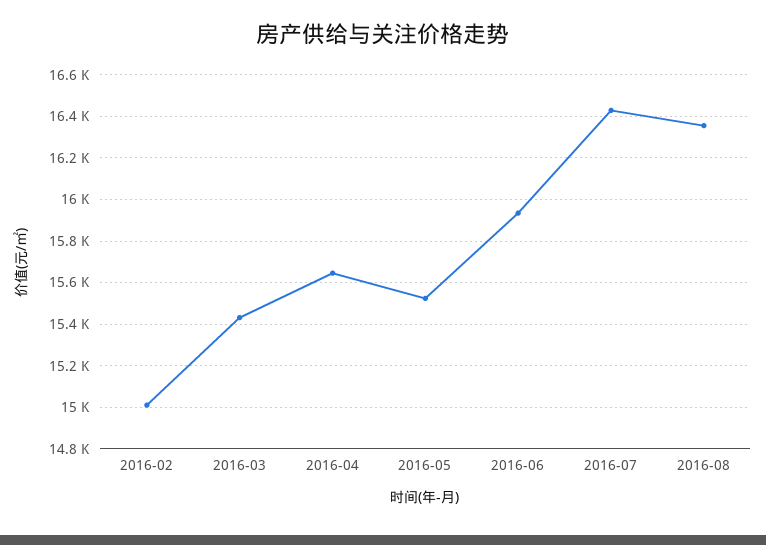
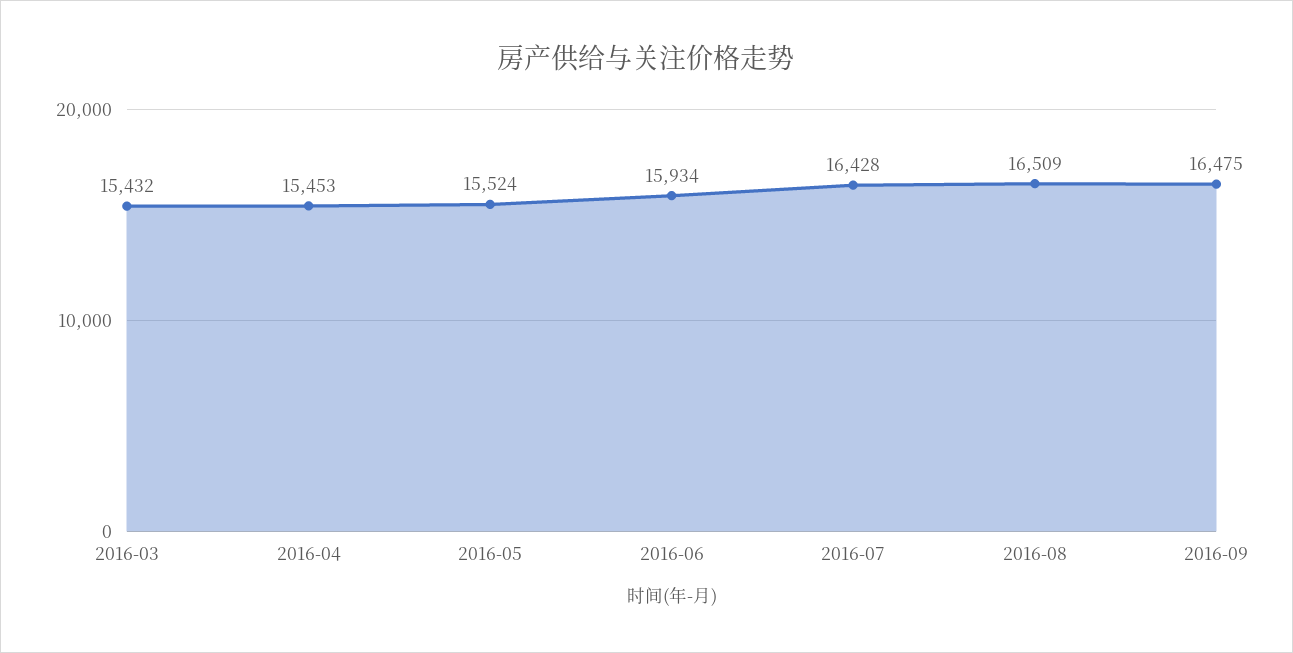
2016-02: 15000 -> none
2016-04: 15650 -> 15453
2016-08: 16350 -> 16509
2016-09: none -> 16475

